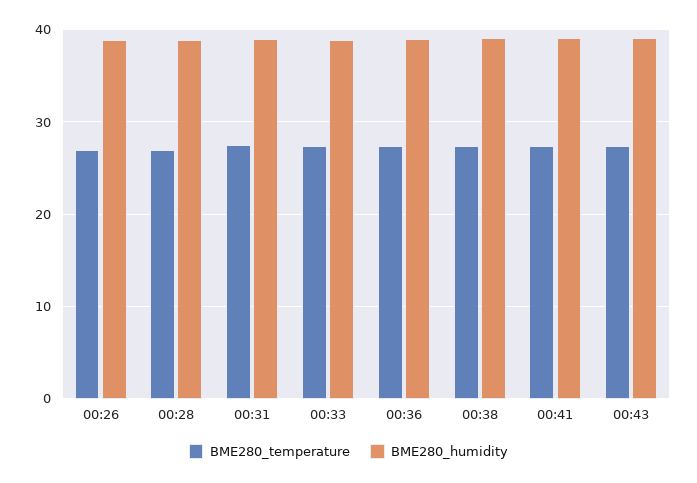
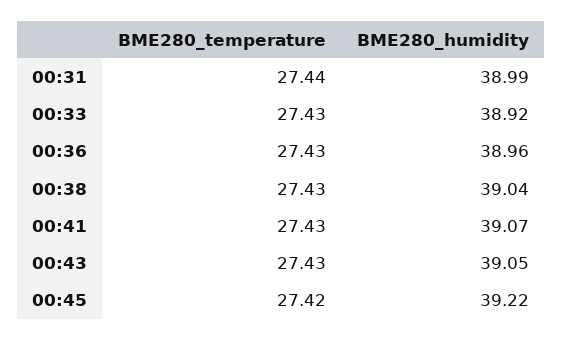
BME280_temperature, 00:26: 27 -> none
BME280_humidity, 00:26: 39 -> none
BME280_temperature, 00:28: 27 -> none
BME280_humidity, 00:28: 39 -> none
BME280_temperature, 00:45: none -> 27.42
BME280_humidity, 00:45: none -> 39.22

